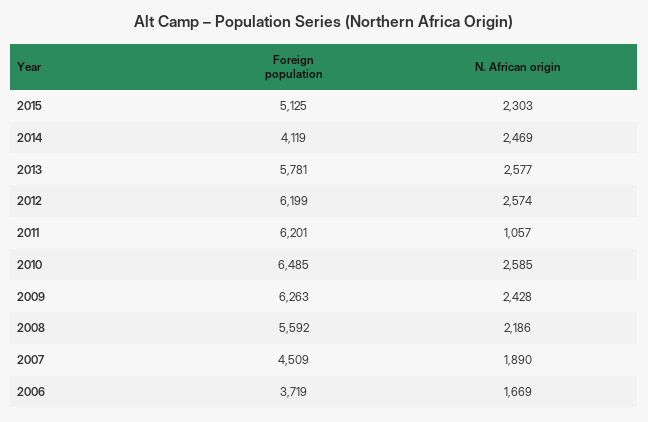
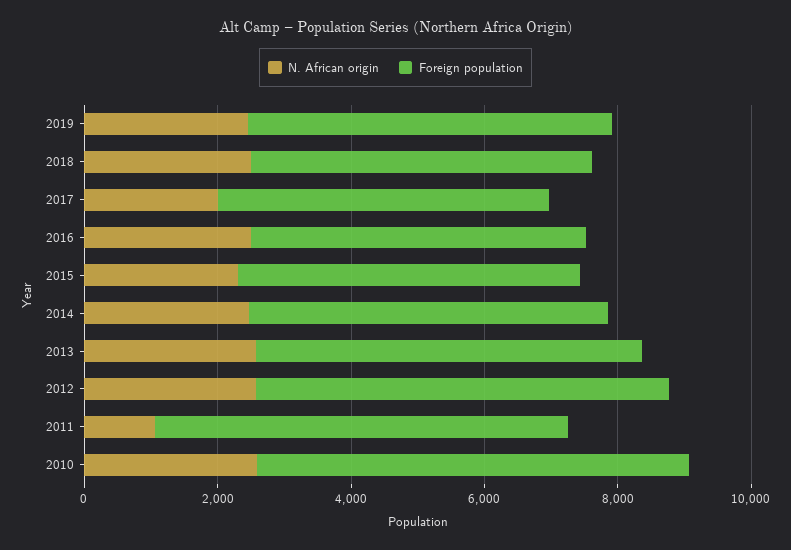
Foreign population, 2014: 4119 -> 5500
Foreign population, 2009: 6263 -> none
N. African origin, 2009: 2428 -> none
Foreign population, 2008: 5592 -> none
N. African origin, 2008: 2186 -> none
Foreign population, 2007: 4509 -> none
N. African origin, 2007: 1890 -> none
Foreign population, 2006: 3719 -> none
N. African origin, 2006: 1669 -> none
N. African origin, 2019: none -> 2500
Foreign population, 2019: none -> 5500
N. African origin, 2018: none -> 2500
Foreign population, 2018: none -> 5000
N. African origin, 2017: none -> 2000
Foreign population, 2017: none -> 5000
N. African origin, 2016: none -> 2500
Foreign population, 2016: none -> 5000

